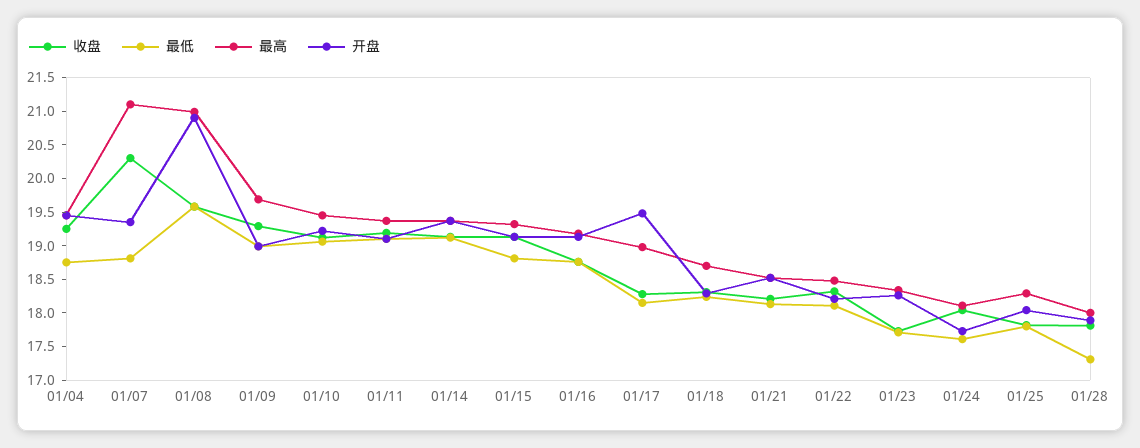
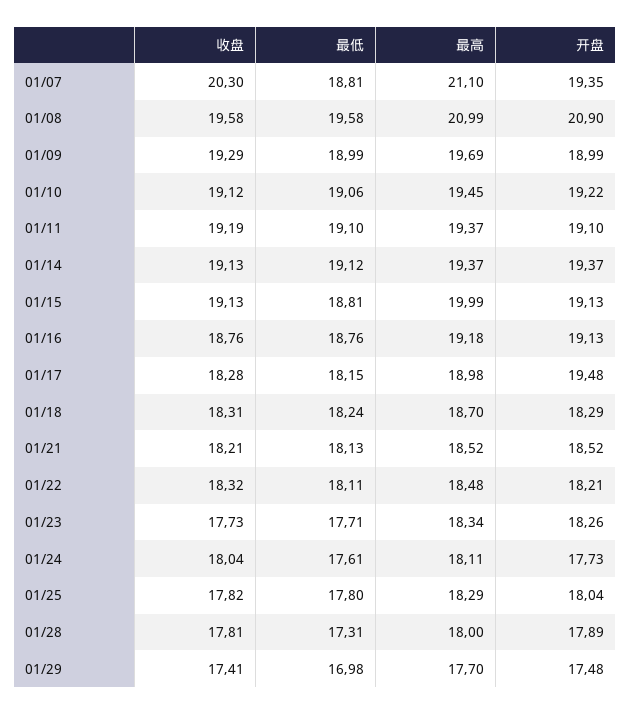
收盘, 01/04: 19.25 -> none
最低, 01/04: 18.75 -> none
最高, 01/04: 19.5 -> none
开盘, 01/04: 19.5 -> none
最高, 01/15: 19.25 -> 19.99
收盘, 01/29: none -> 17.41
最低, 01/29: none -> 16.98
最高, 01/29: none -> 17.7
开盘, 01/29: none -> 17.48

